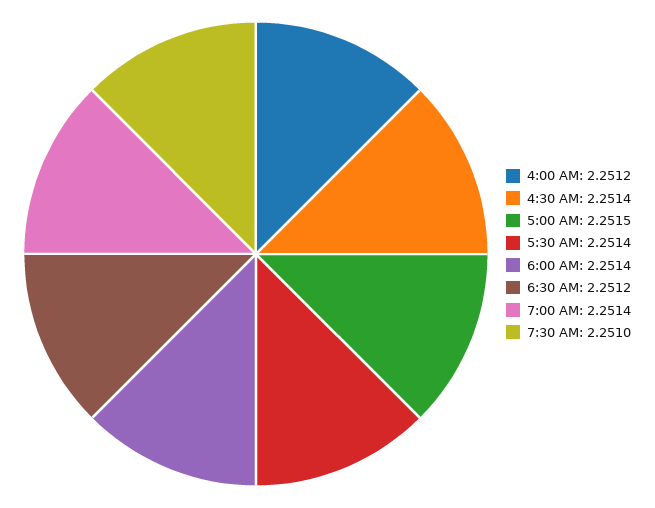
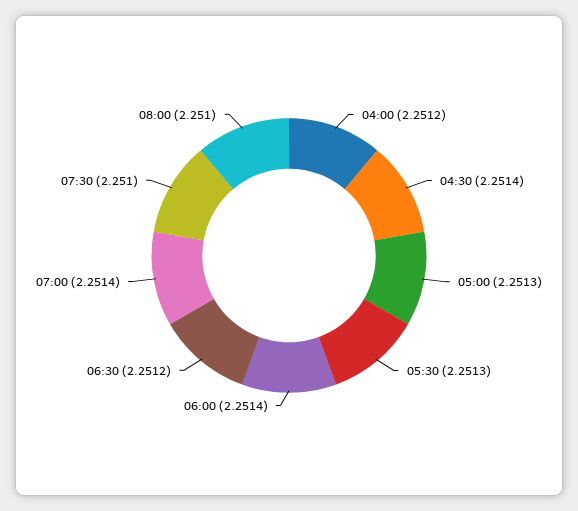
5:00 AM: 2.2515 -> 2.2513
5:30 AM: 2.2514 -> 2.2513
08:00: none -> 2.251

